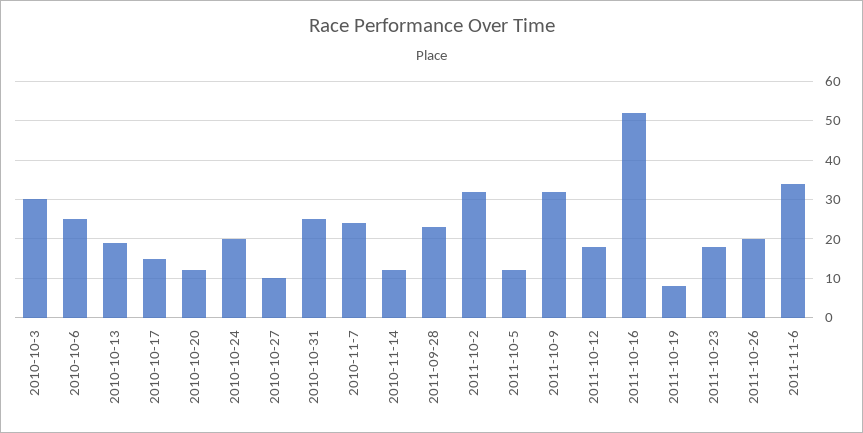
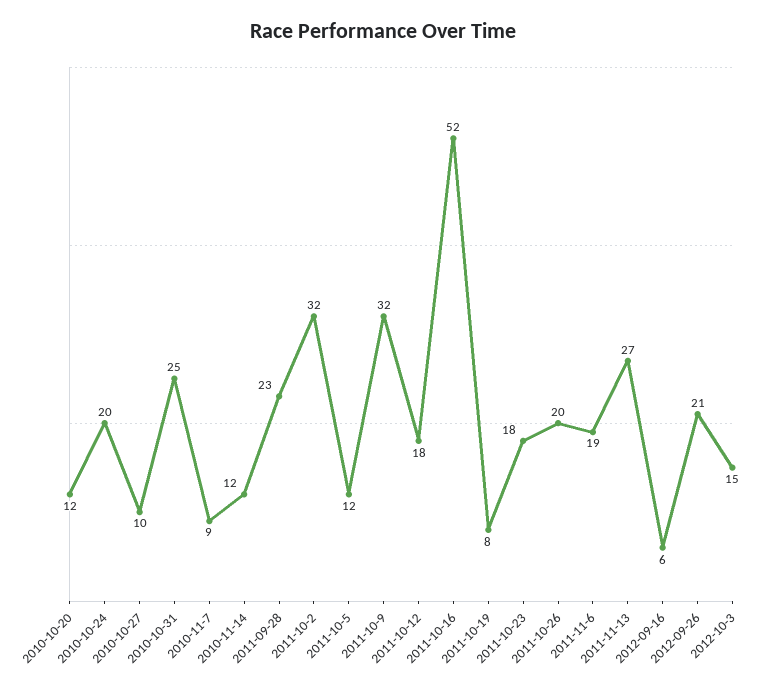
2010-10-3: 30 -> none
2010-10-6: 25 -> none
2010-10-13: 20 -> none
2010-10-17: 15 -> none
2010-11-7: 25 -> 9
2011-11-6: 35 -> 19
2011-11-13: none -> 27
2012-09-16: none -> 6
2012-09-26: none -> 21
2012-10-3: none -> 15

